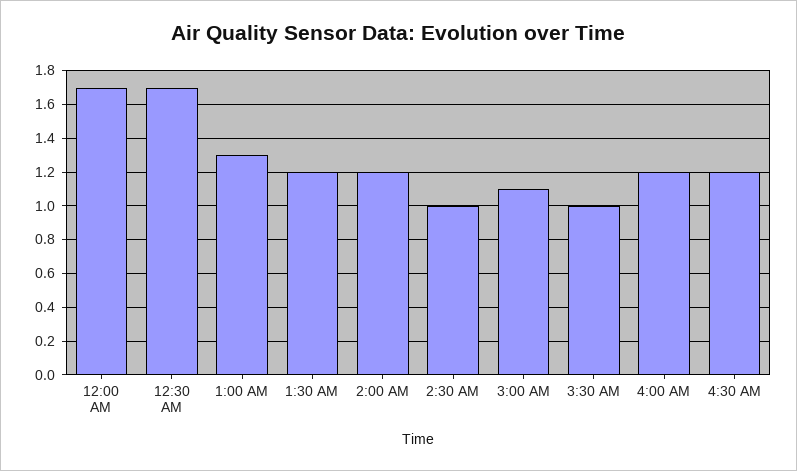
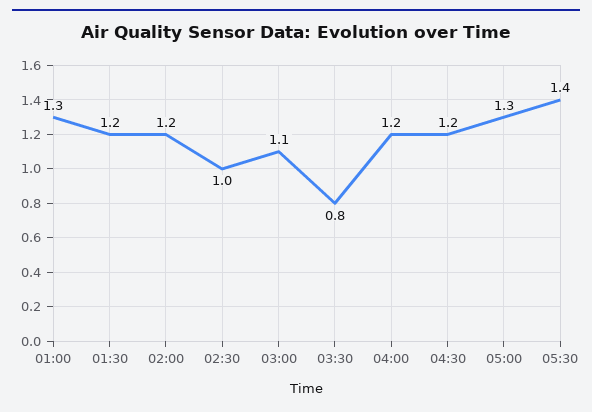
12:00 AM: 1.7 -> none
12:30 AM: 1.7 -> none
3:30 AM: 1 -> 0.8
05:00: none -> 1.3
05:30: none -> 1.4

